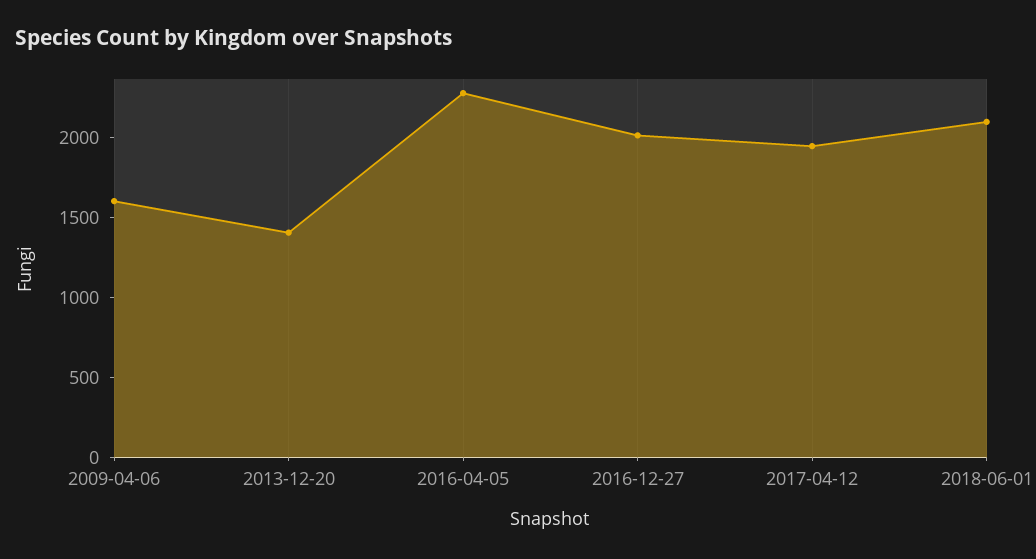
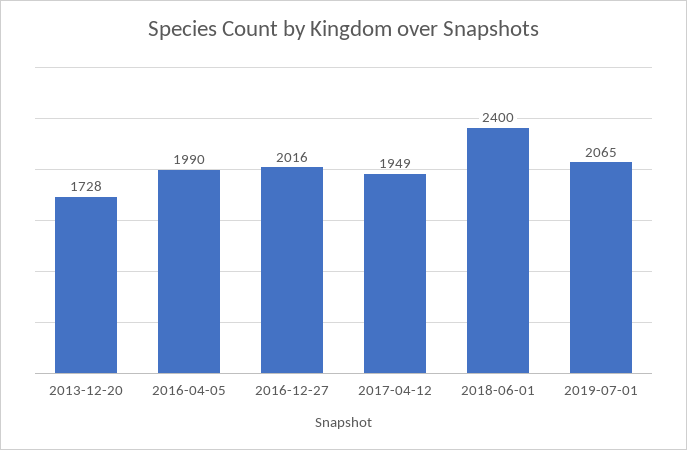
2009-04-06: 1600 -> none
2013-12-20: 1400 -> 1728
2016-04-05: 2300 -> 1990
2018-06-01: 2100 -> 2400
2019-07-01: none -> 2065

